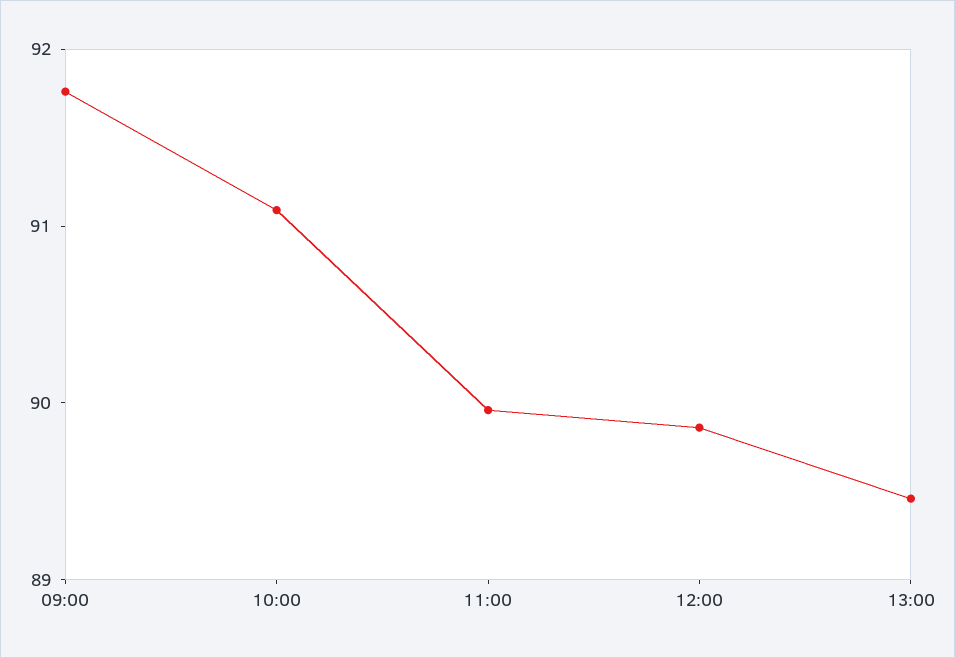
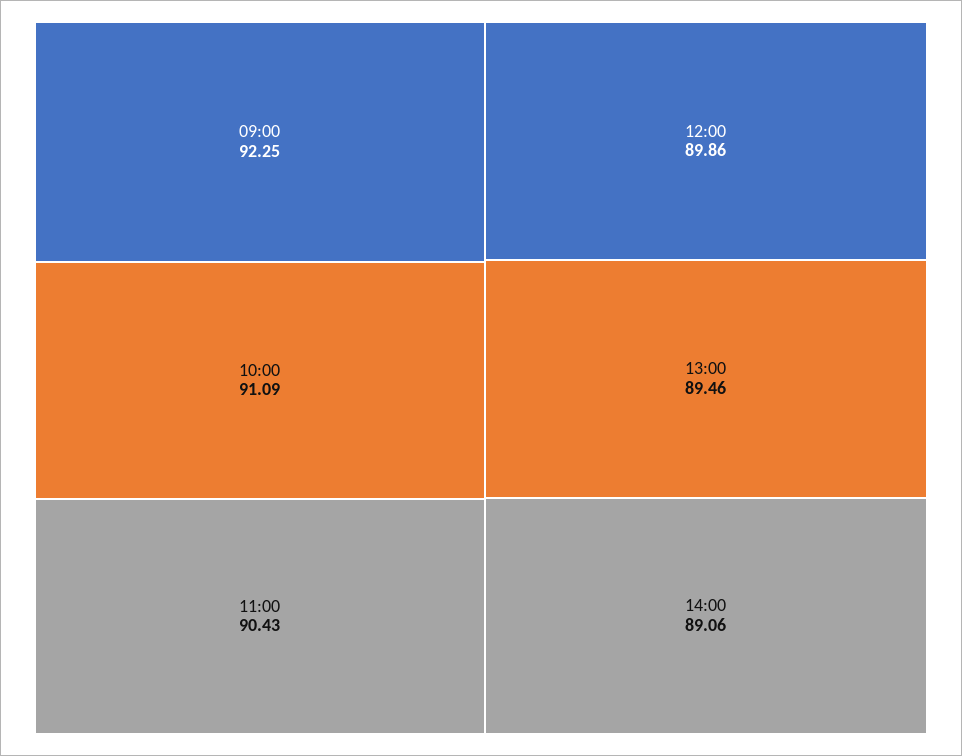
09:00: 91.8 -> 92.25
11:00: 90 -> 90.43
14:00: none -> 89.06

